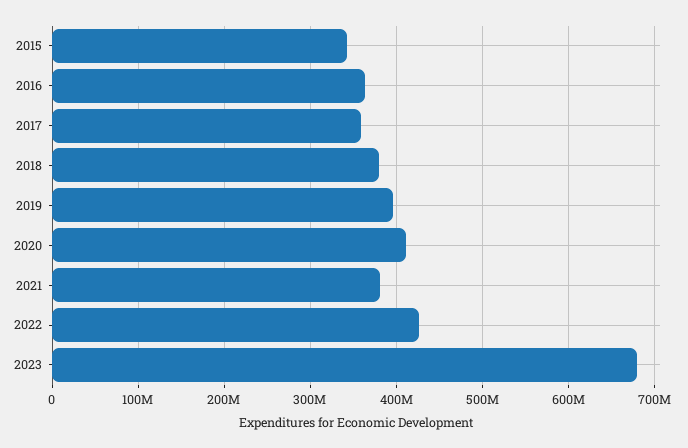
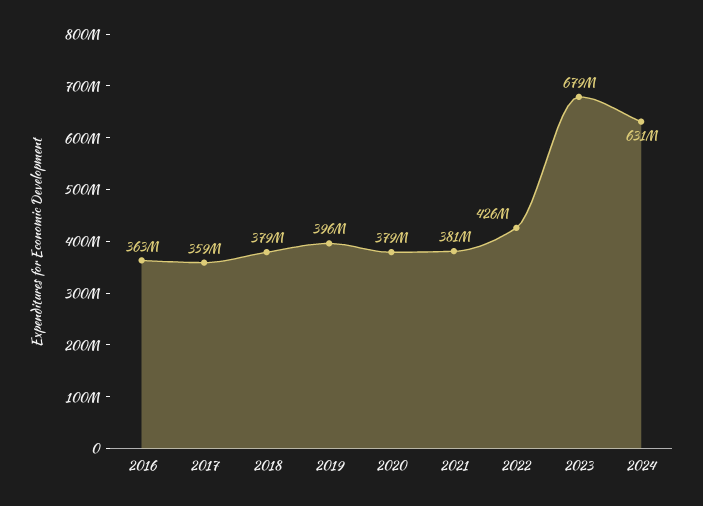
2015: 340000000 -> none
2020: 410000000 -> 379000000
2024: none -> 631000000

